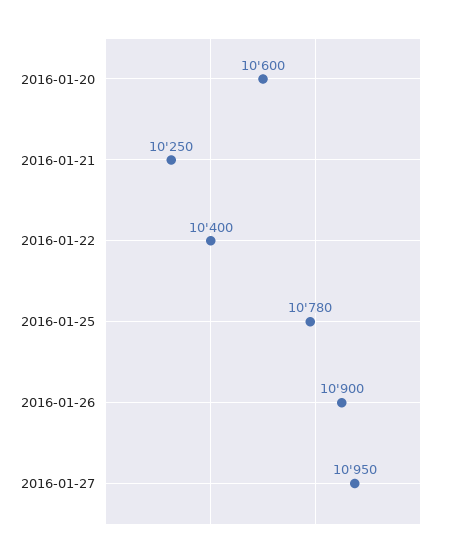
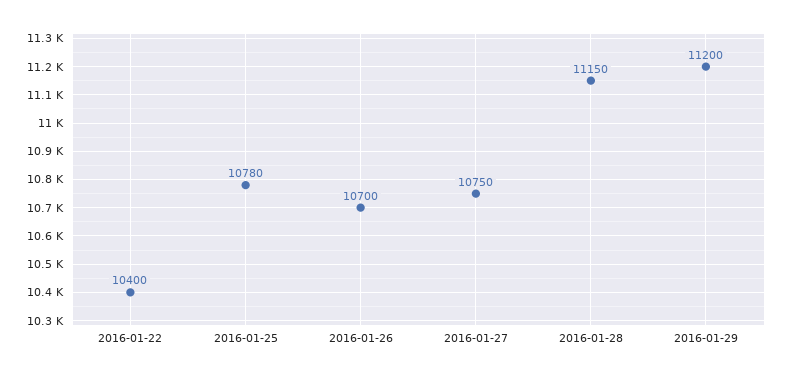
2016-01-20: 10600 -> none
2016-01-21: 10250 -> none
2016-01-26: 10900 -> 10700
2016-01-27: 10950 -> 10750
2016-01-28: none -> 11150
2016-01-29: none -> 11200

